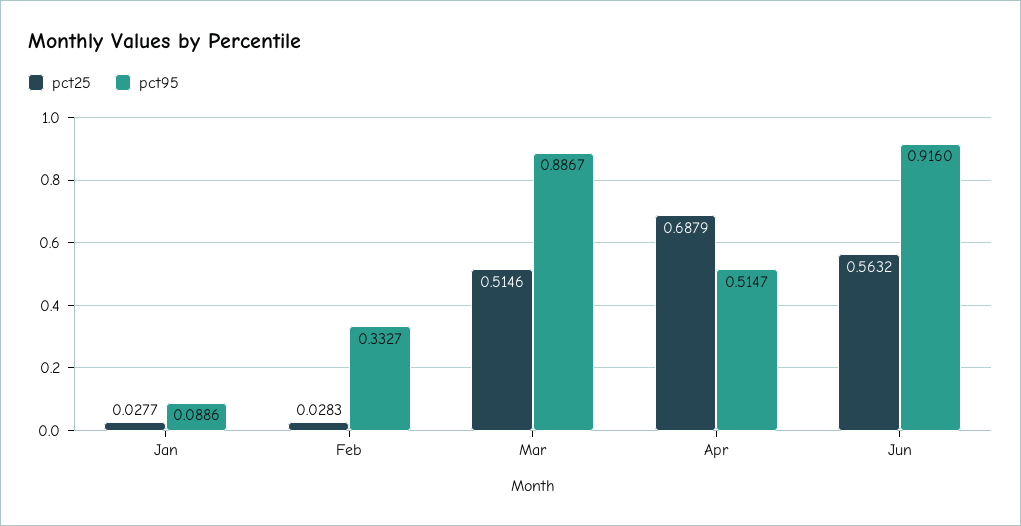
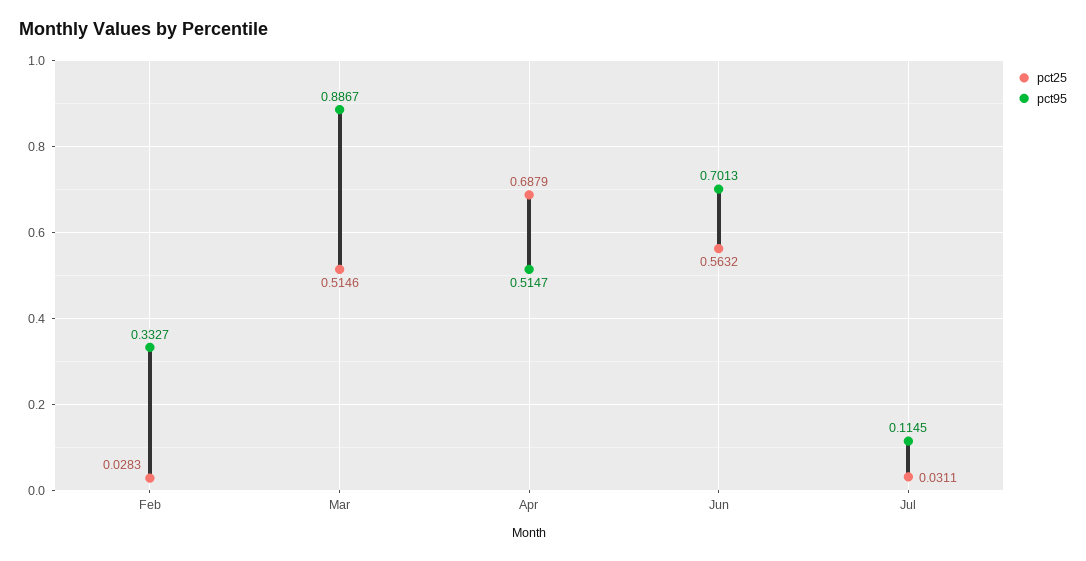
pct25, Jan: 0.0277 -> none
pct95, Jan: 0.0886 -> none
pct95, Jun: 0.916 -> 0.7013
pct25, Jul: none -> 0.0311
pct95, Jul: none -> 0.1145

